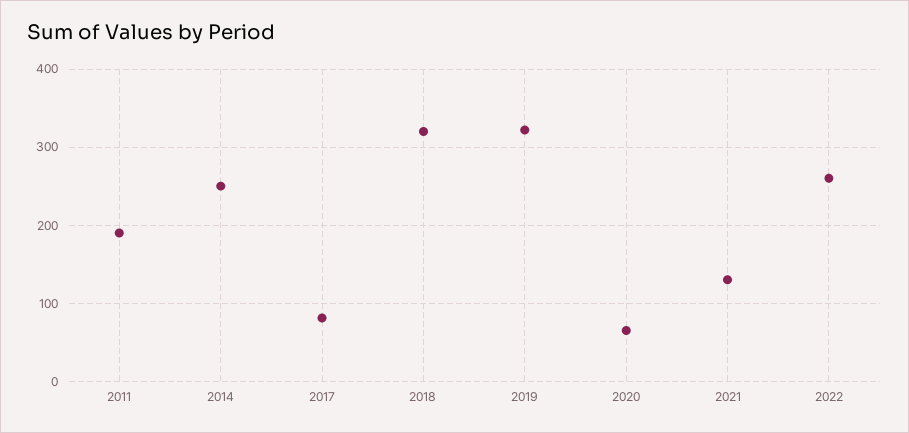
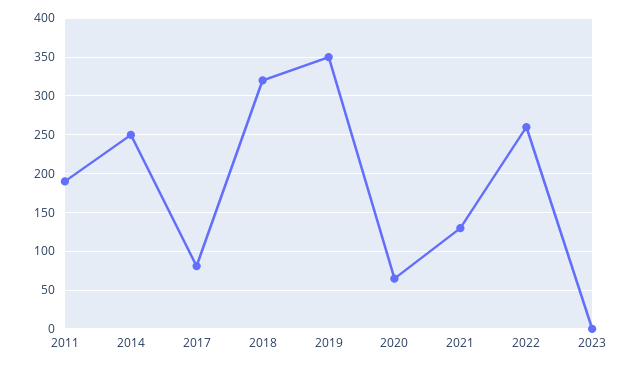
2019: 320 -> 350
2023: none -> 0

